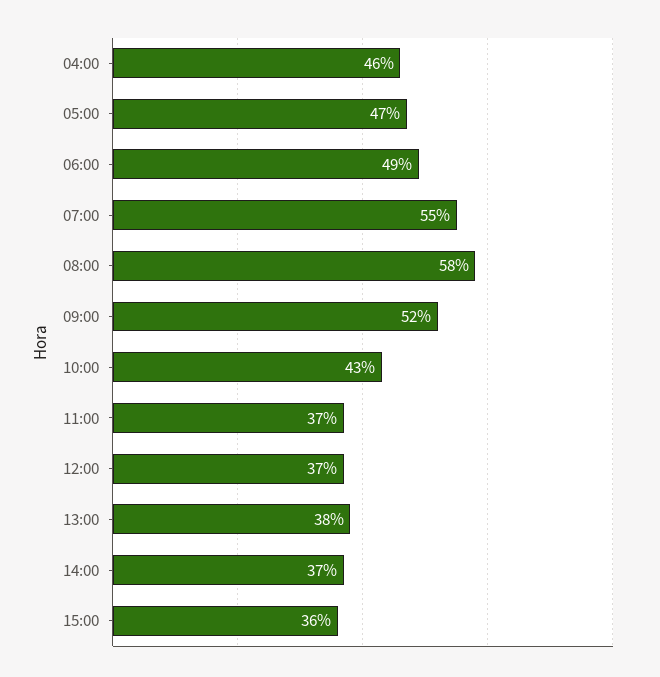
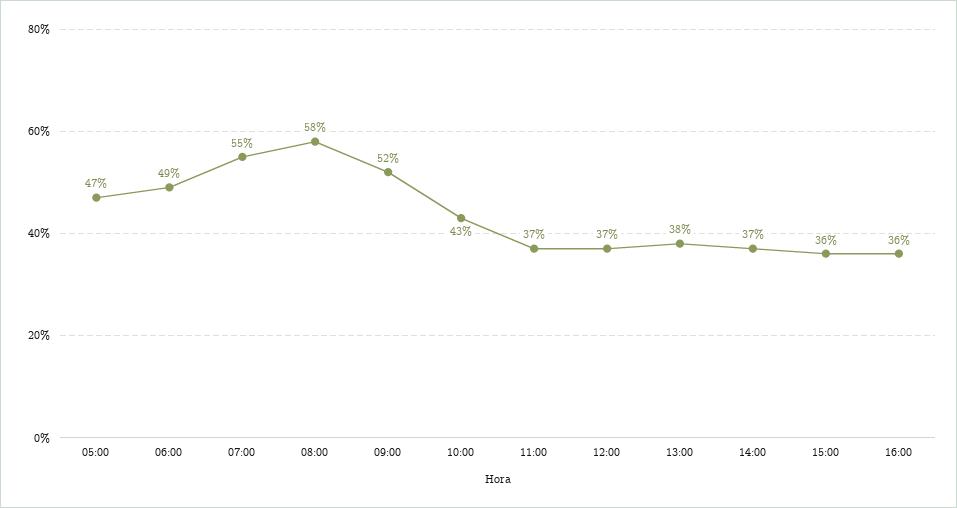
04:00: 46 -> none
16:00: none -> 36

